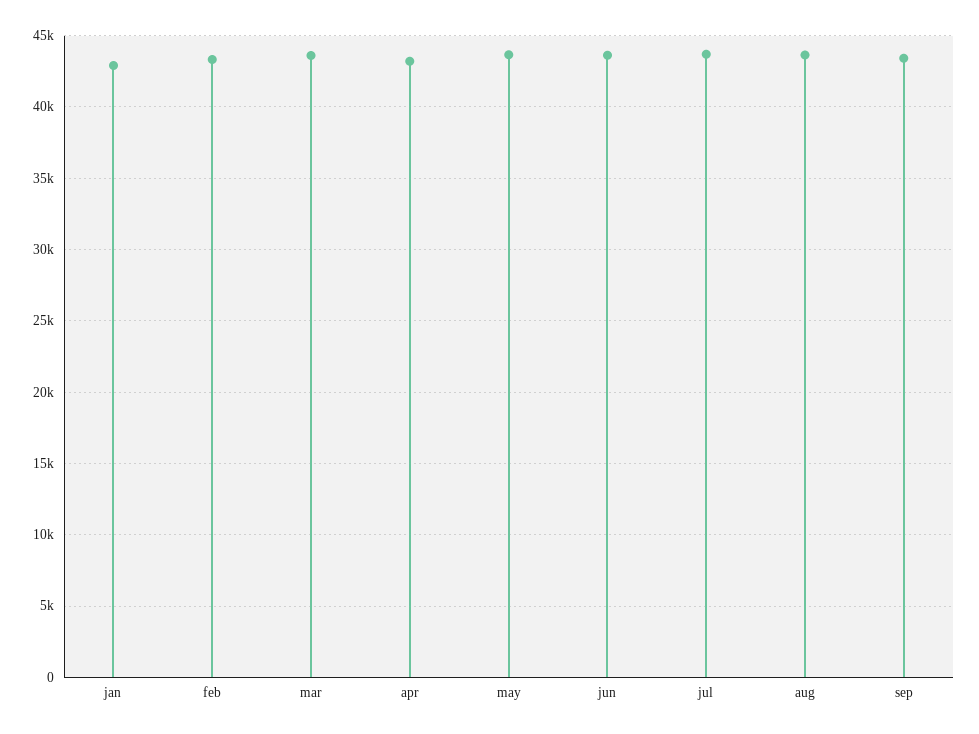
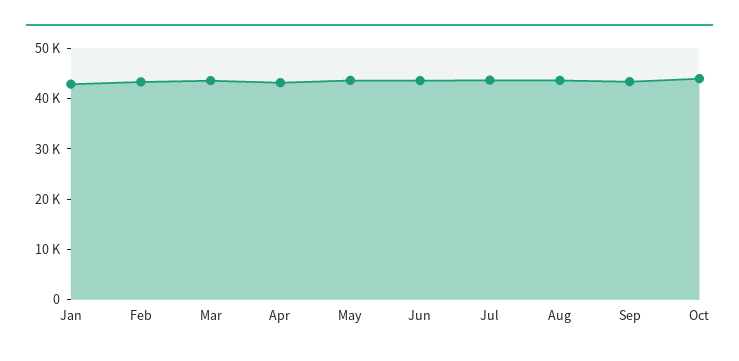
Oct: none -> 44000

